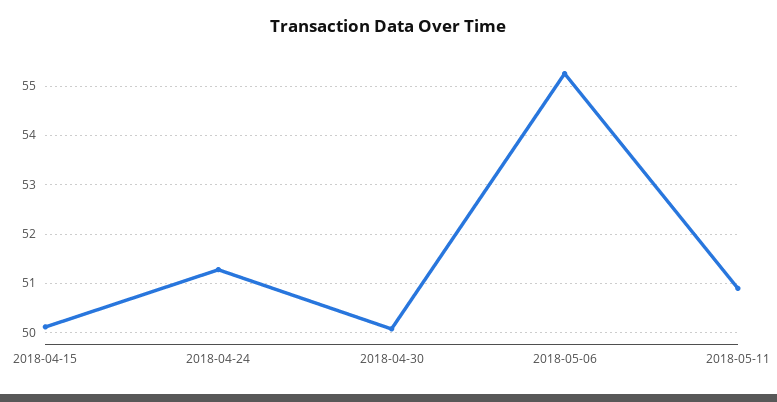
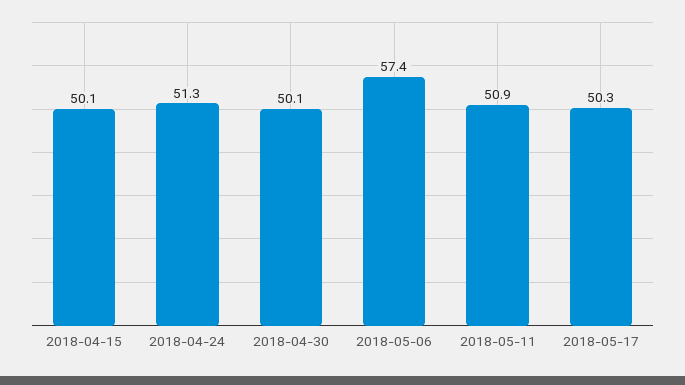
2018-05-06: 55.2 -> 57.4
2018-05-17: none -> 50.3

